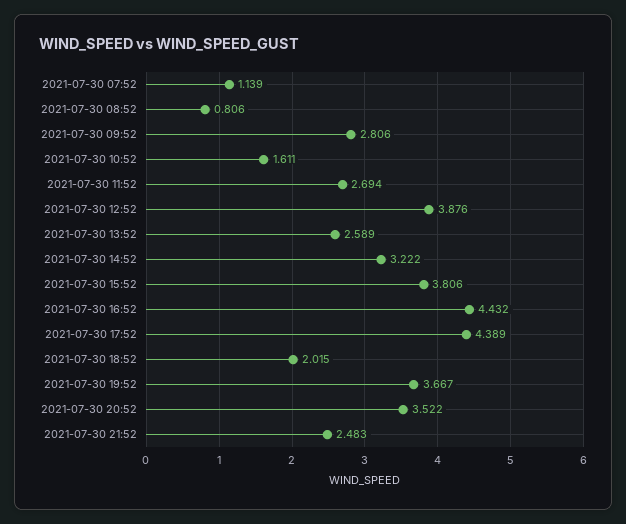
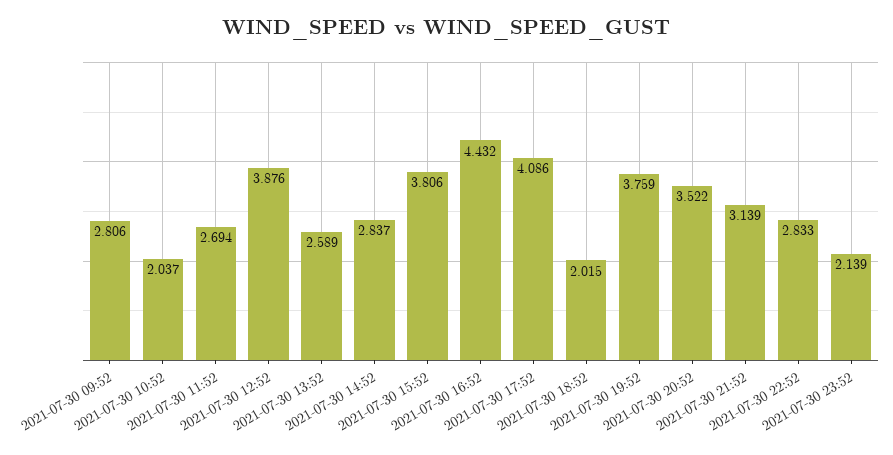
2021-07-30 07:52: 1.139 -> none
2021-07-30 08:52: 0.806 -> none
2021-07-30 10:52: 1.611 -> 2.037
2021-07-30 14:52: 3.222 -> 2.837
2021-07-30 17:52: 4.389 -> 4.086
2021-07-30 19:52: 3.667 -> 3.759
2021-07-30 21:52: 2.483 -> 3.139
2021-07-30 22:52: none -> 2.833
2021-07-30 23:52: none -> 2.139

